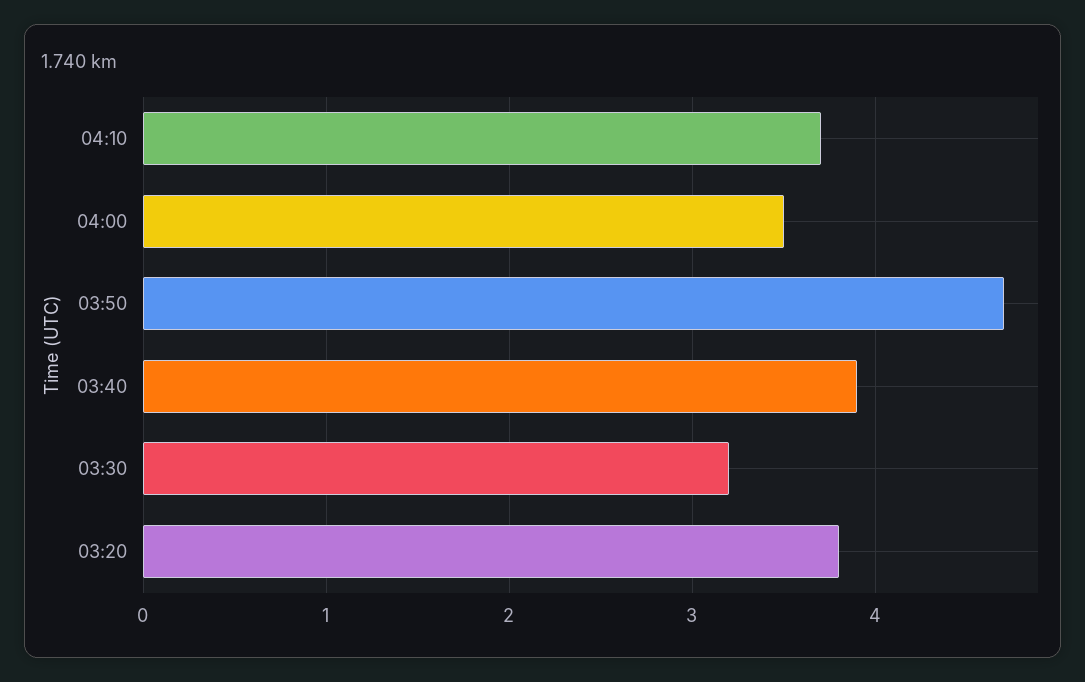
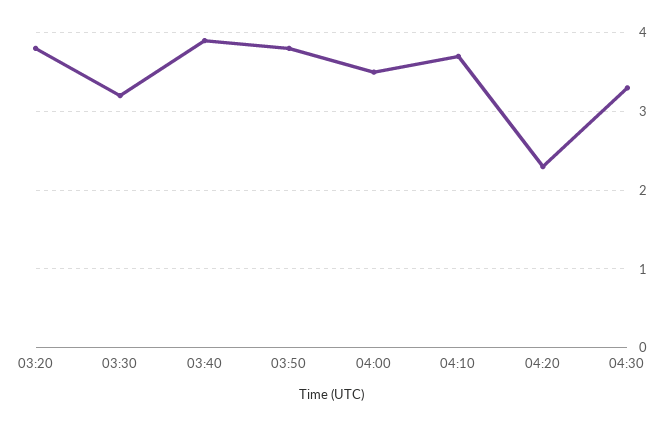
03:50: 4.7 -> 3.8
04:20: none -> 2.3
04:30: none -> 3.3

